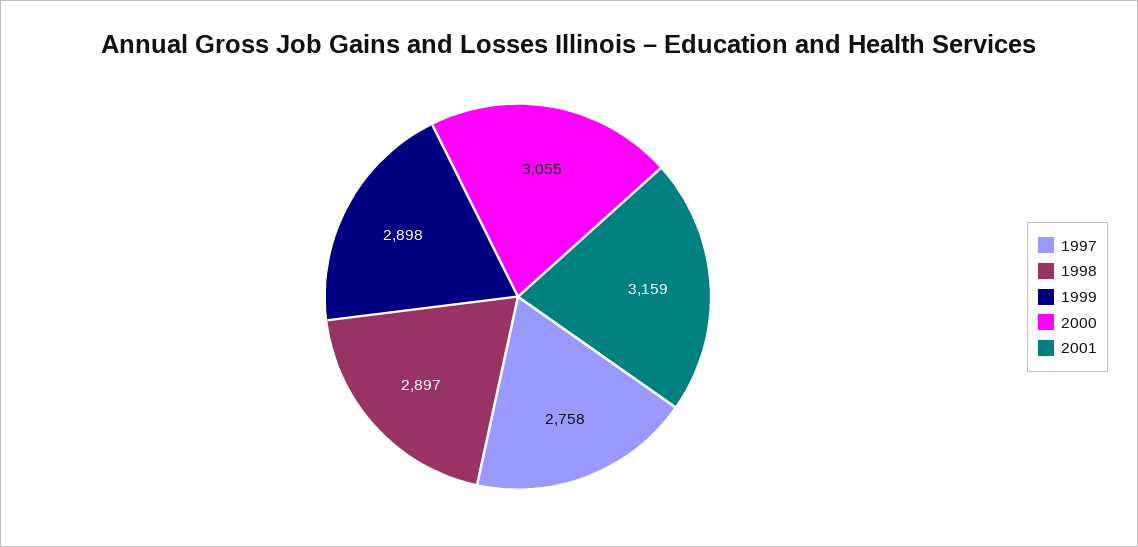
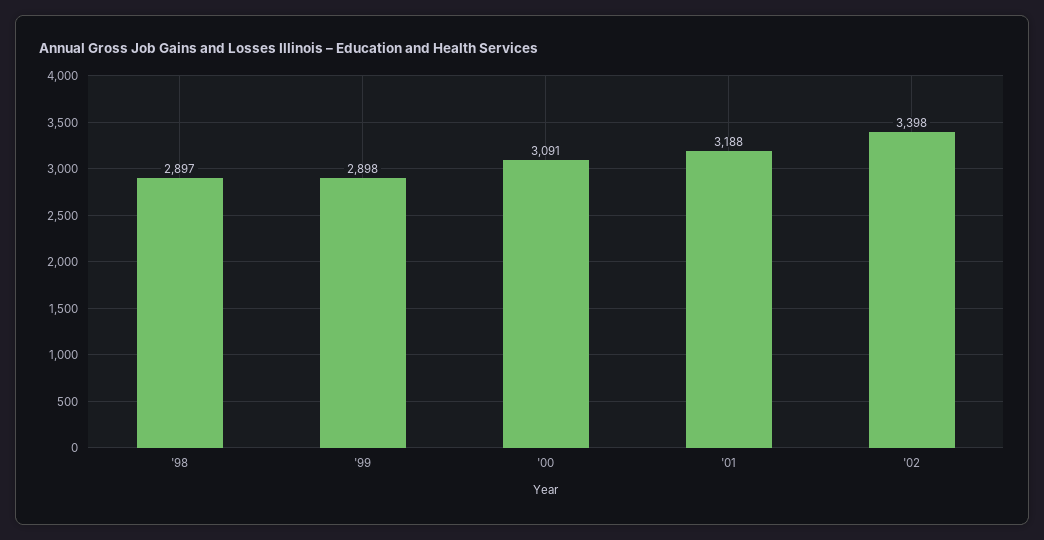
1997: 2758 -> none
2000: 3055 -> 3091
2001: 3159 -> 3188
'02: none -> 3398

